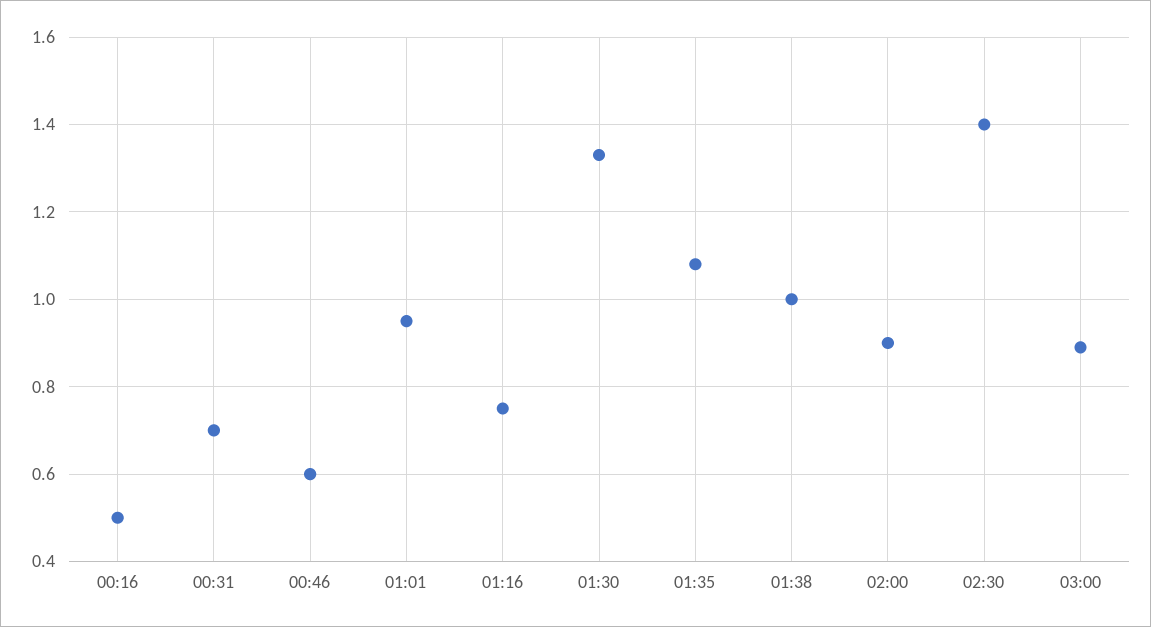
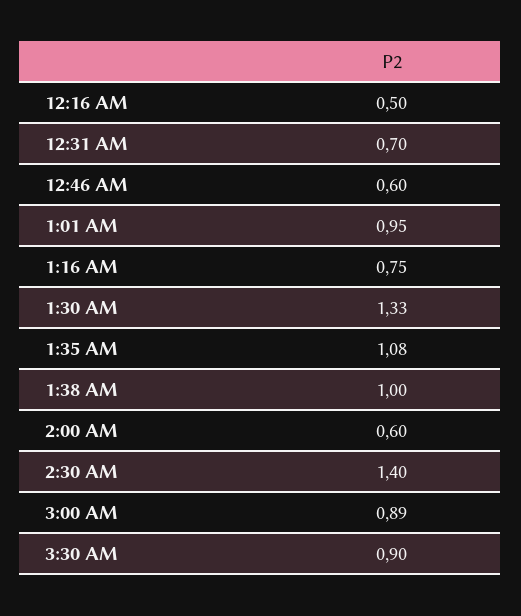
02:00: 0.9 -> 0.6
3:30 AM: none -> 0.9

